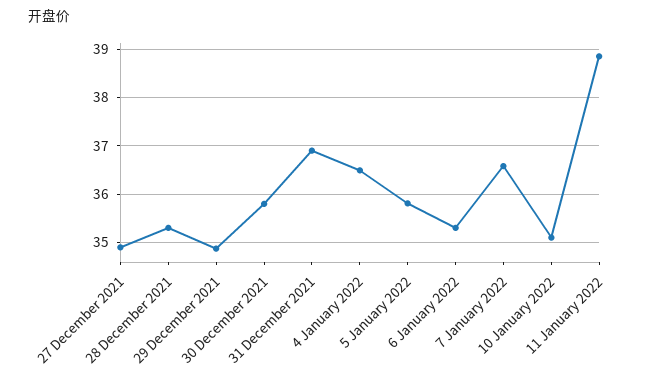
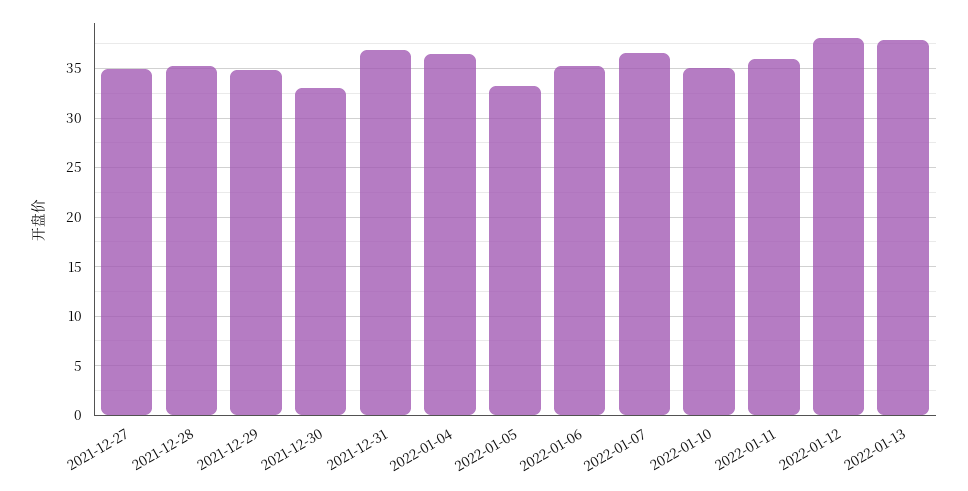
30 December 2021: 35.8 -> 33
5 January 2022: 35.8 -> 33
11 January 2022: 38.8 -> 36
2022-01-12: none -> 38
2022-01-13: none -> 38

